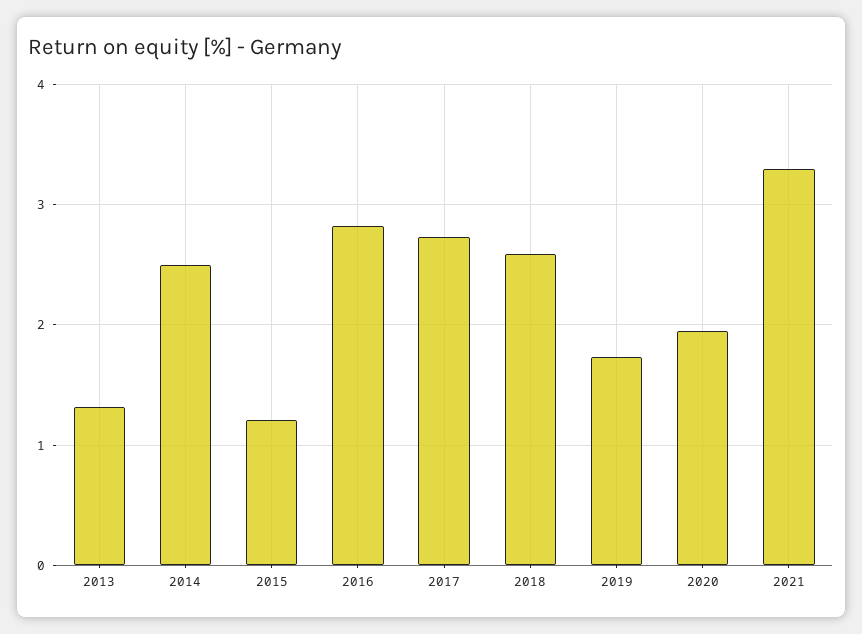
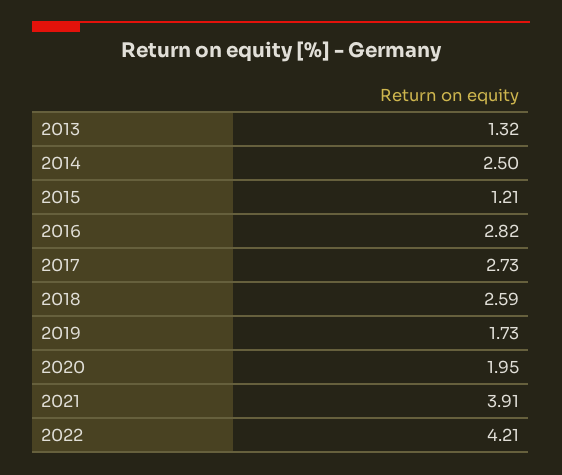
2021: 3.3 -> 3.91
2022: none -> 4.21

